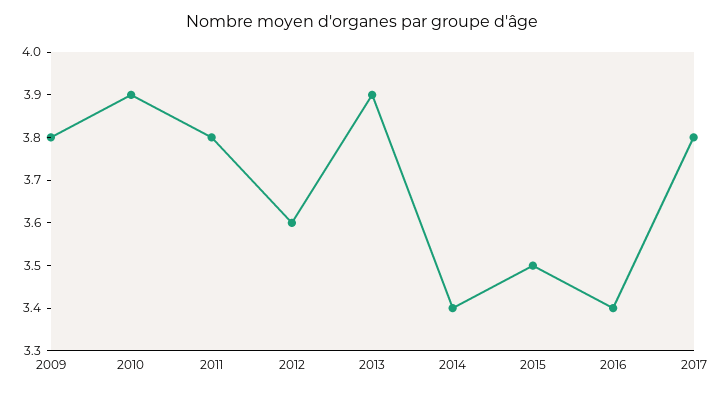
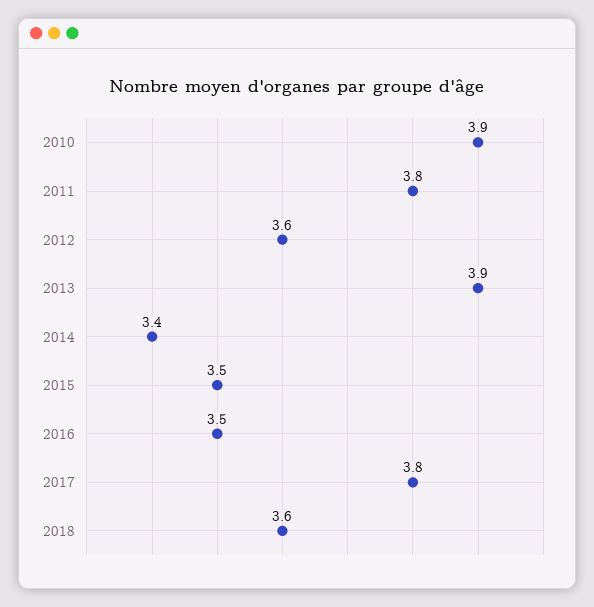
2009: 3.8 -> none
2016: 3.4 -> 3.5
2018: none -> 3.6

